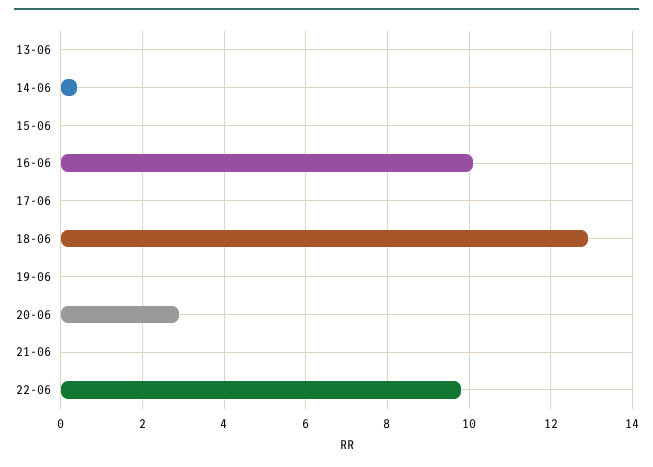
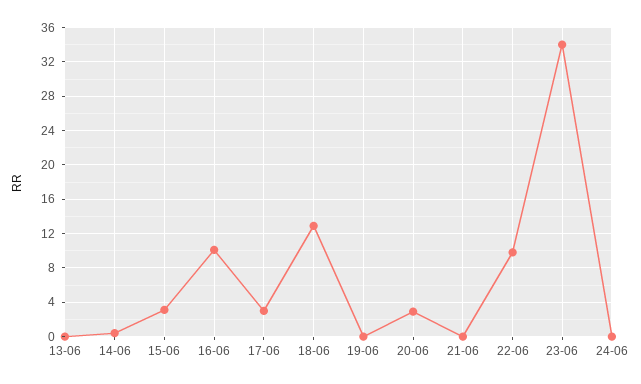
15-06: 0 -> 3
17-06: 0 -> 3
23-06: none -> 34
24-06: none -> 0

